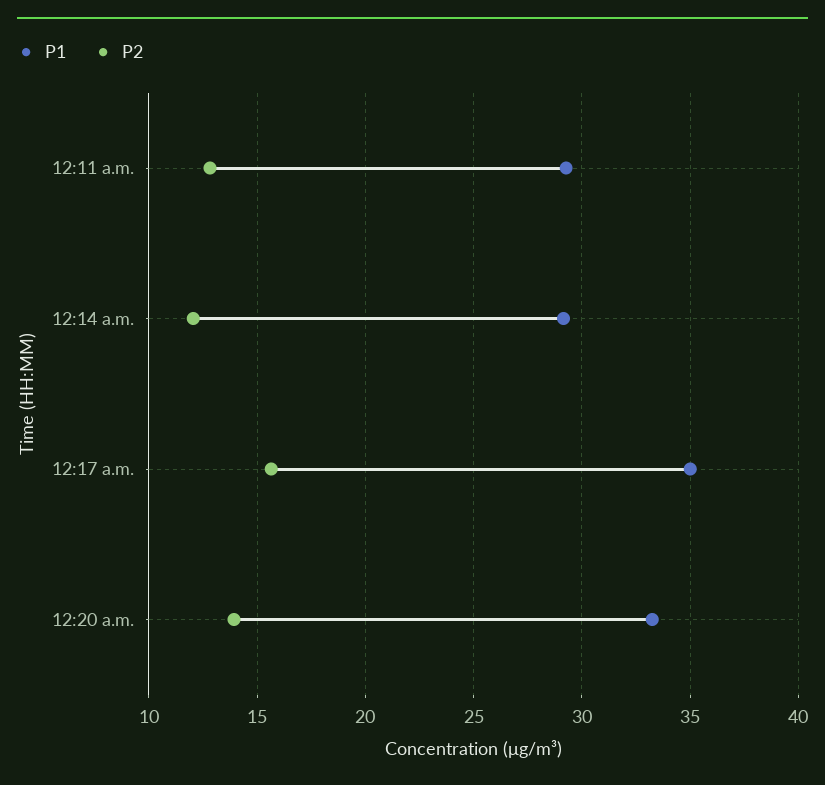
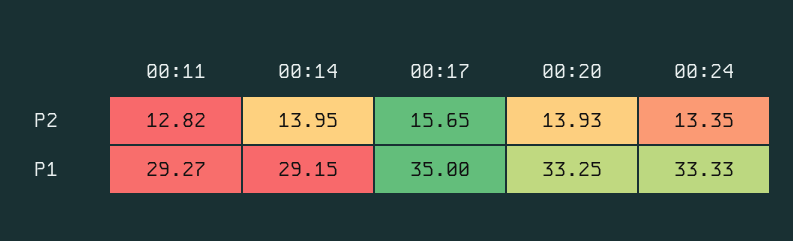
P2, 12:14 a.m.: 12 -> 13.95
P2, 00:24: none -> 13.35
P1, 00:24: none -> 33.33

